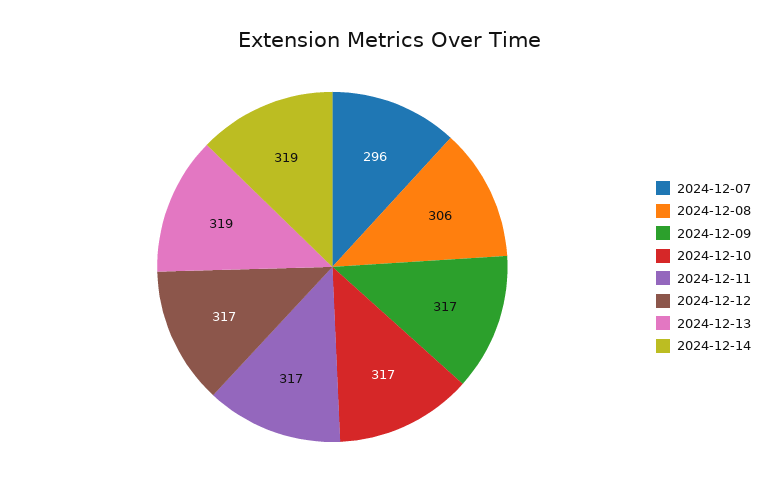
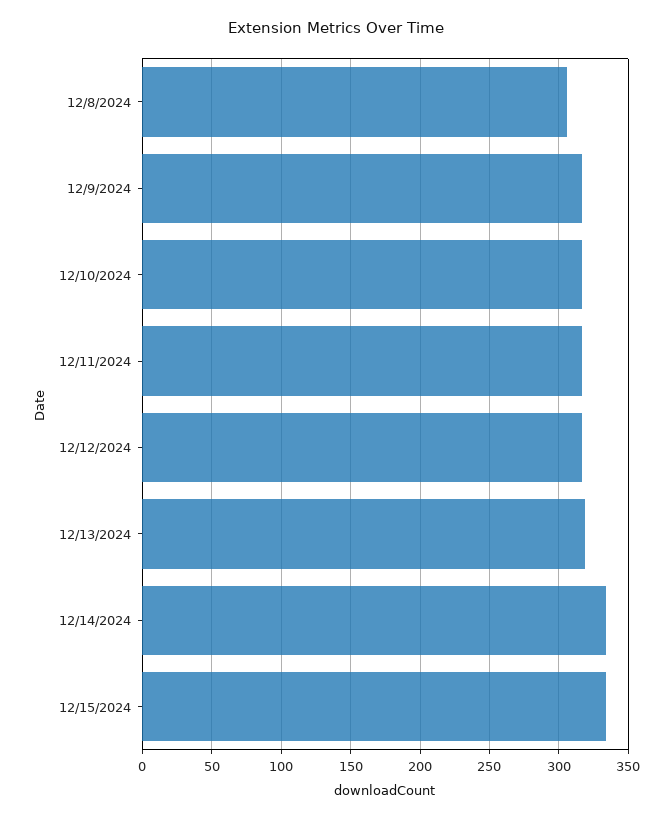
2024-12-07: 296 -> none
2024-12-14: 319 -> 335
12/15/2024: none -> 335

